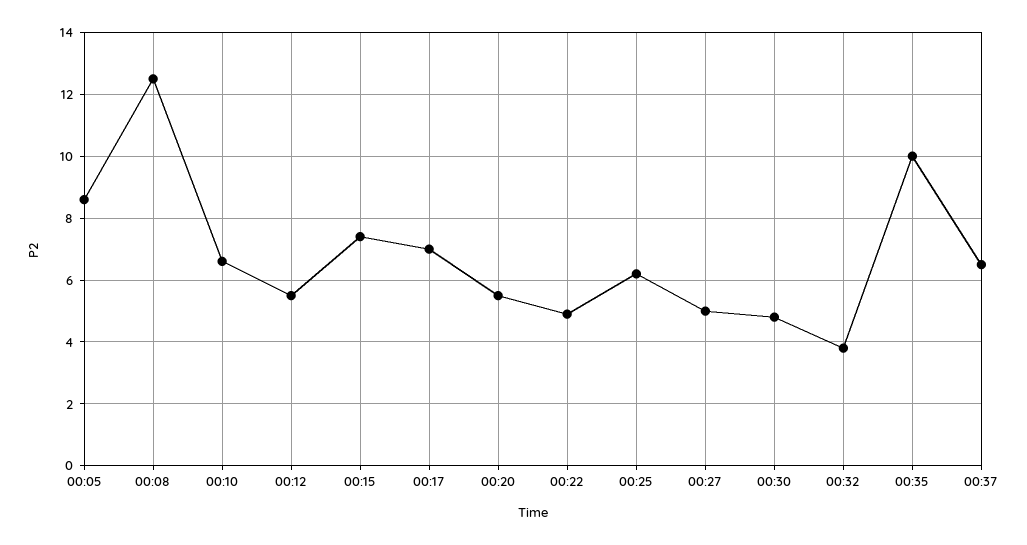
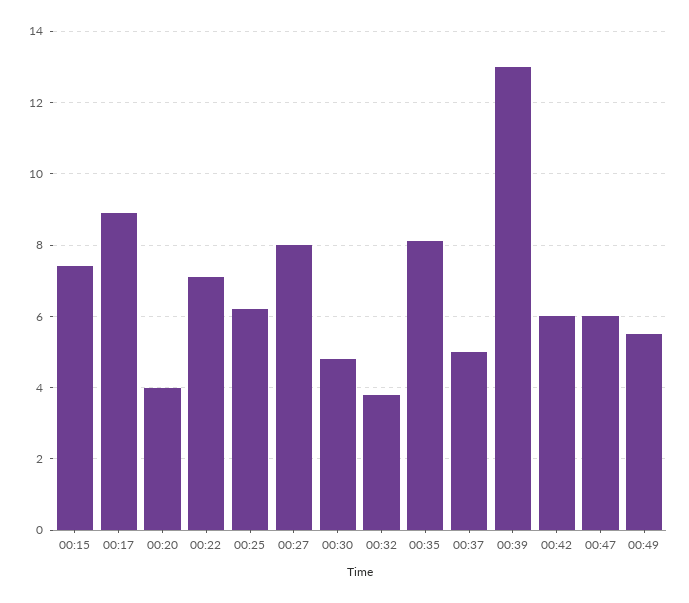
00:05: 8.5 -> none
00:08: 12.5 -> none
00:10: 6.5 -> none
00:12: 5.5 -> none
00:17: 7 -> 9
00:20: 5.5 -> 4
00:22: 5 -> 7
00:27: 5 -> 8
00:35: 10 -> 8
00:37: 6.5 -> 5
00:39: none -> 13
00:42: none -> 6
00:47: none -> 6
00:49: none -> 5.5

